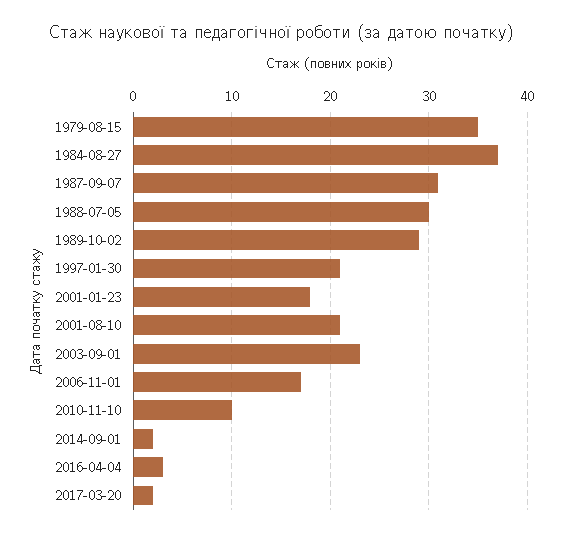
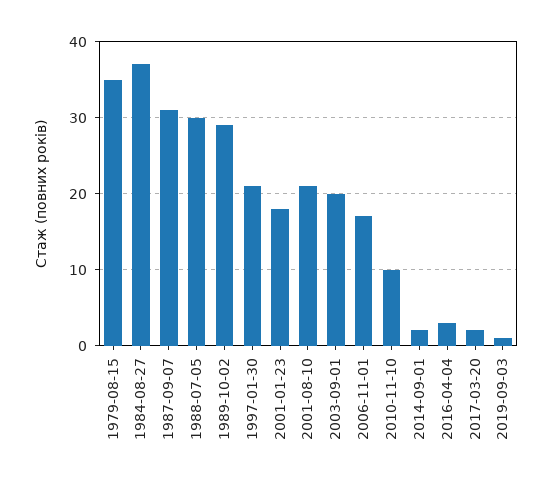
2003-09-01: 23 -> 20
2019-09-03: none -> 1

